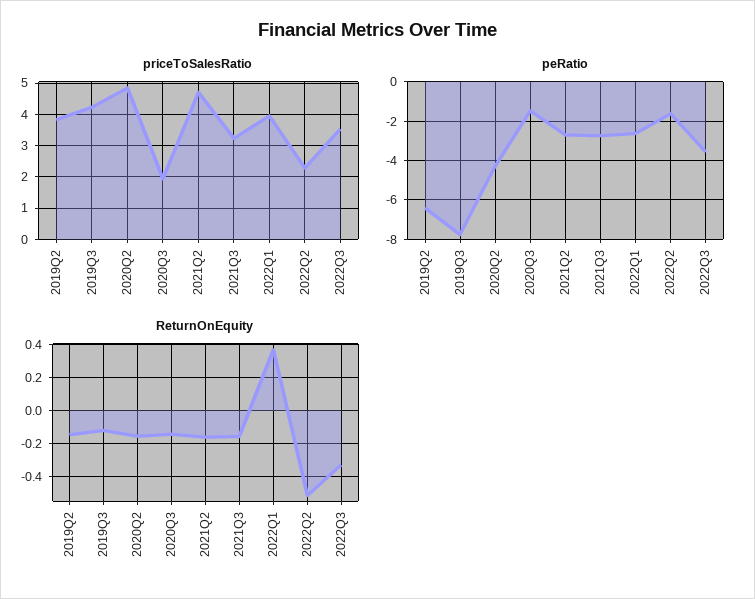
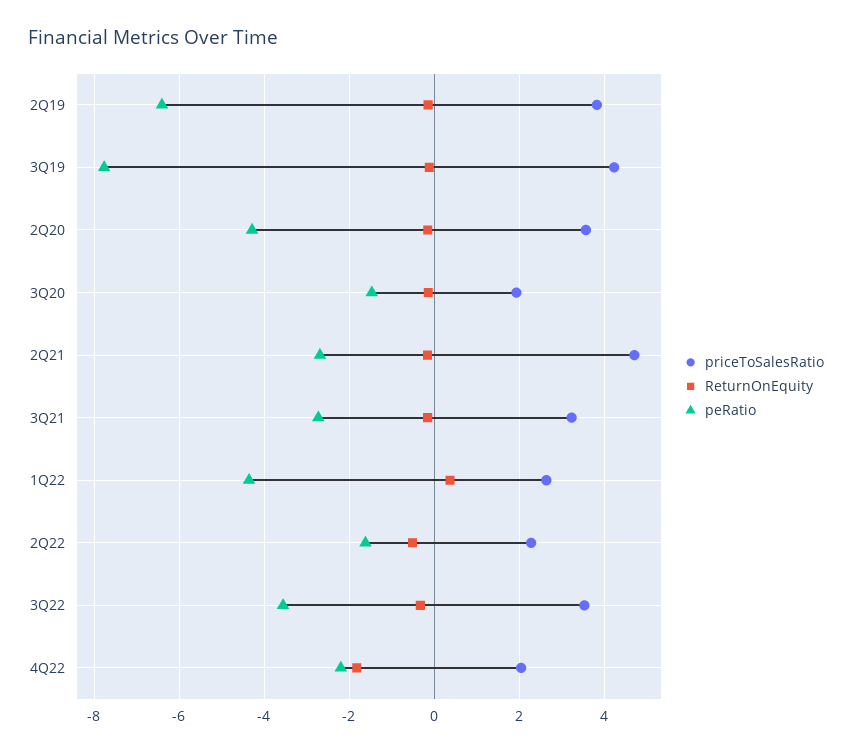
priceToSalesRatio, 2020Q2: 4.8 -> 3.6
priceToSalesRatio, 2022Q1: 4 -> 2.6
peRatio, 2022Q1: -2.5 -> -4.4
priceToSalesRatio, 4Q22: none -> 2
ReturnOnEquity, 4Q22: none -> -1.8
peRatio, 4Q22: none -> -2.2

